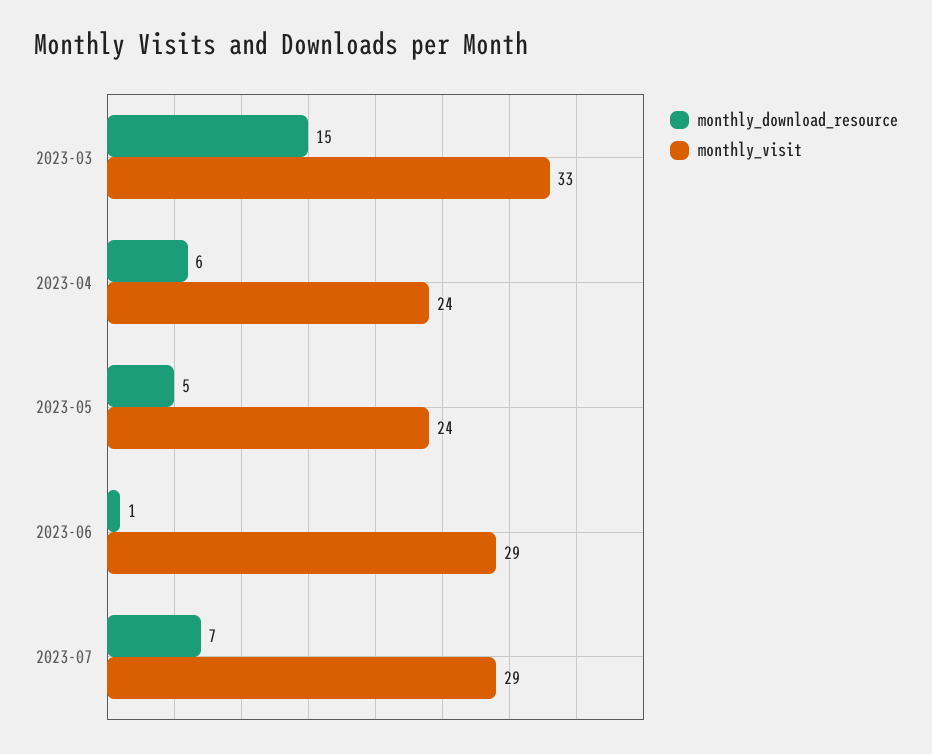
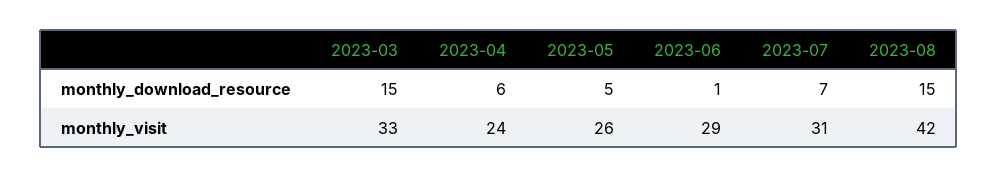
monthly_visit, 2023-05: 24 -> 26
monthly_visit, 2023-07: 29 -> 31
monthly_download_resource, 2023-08: none -> 15
monthly_visit, 2023-08: none -> 42

